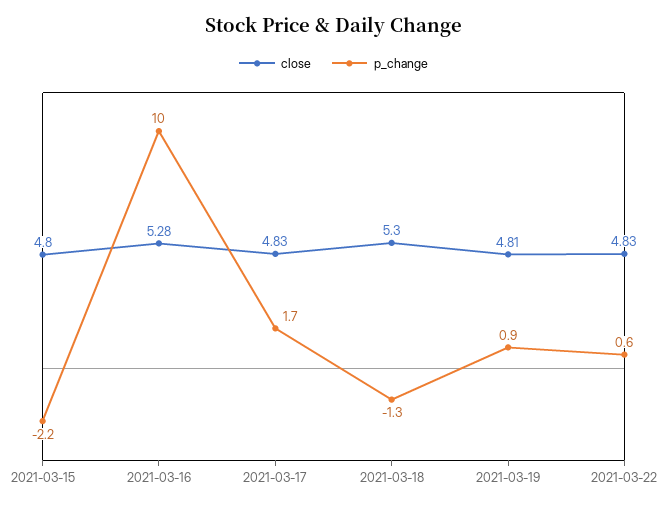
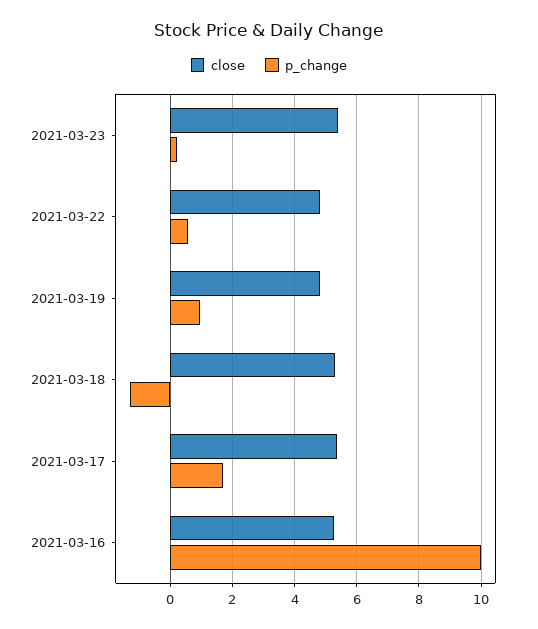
close, 2021-03-15: 4.8 -> none
p_change, 2021-03-15: -2.2 -> none
close, 2021-03-17: 4.83 -> 5.4
close, 2021-03-23: none -> 5.4
p_change, 2021-03-23: none -> 0.2

